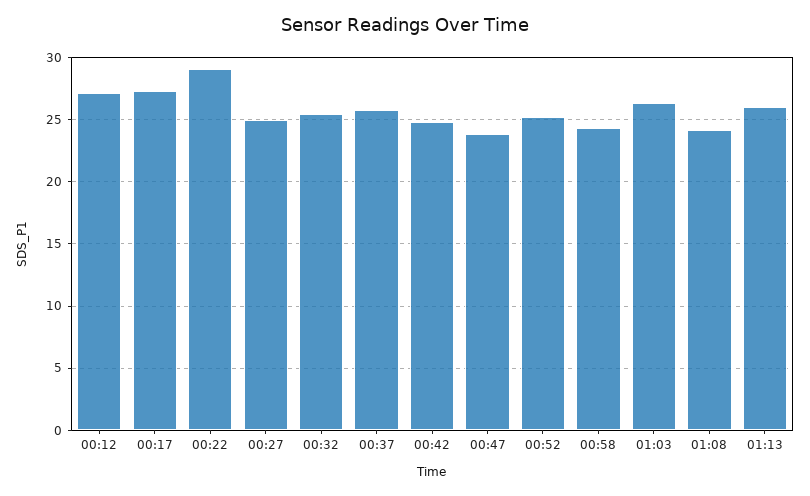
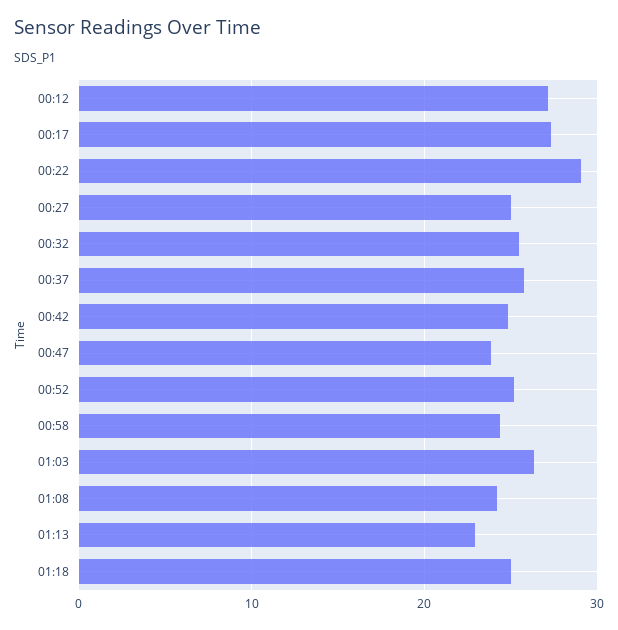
01:13: 26 -> 23
01:18: none -> 25

